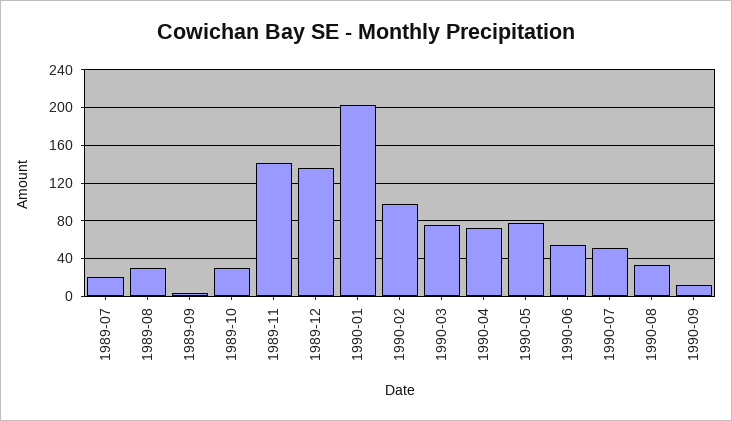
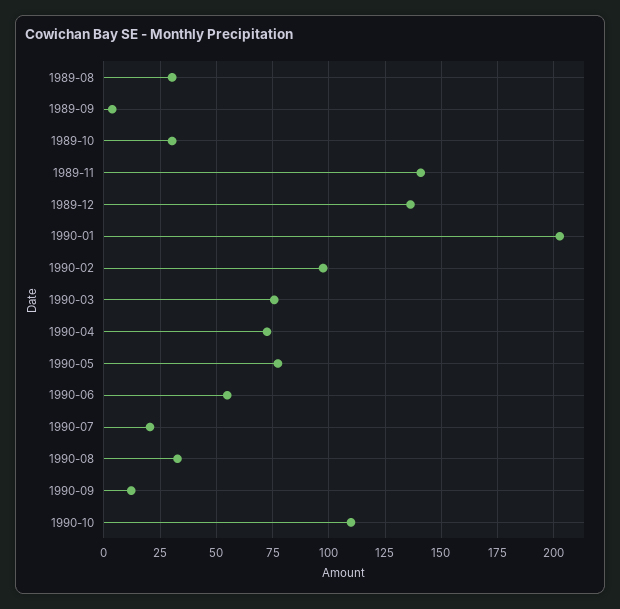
1989-07: 20 -> none
1990-07: 50 -> 20
1990-10: none -> 110

